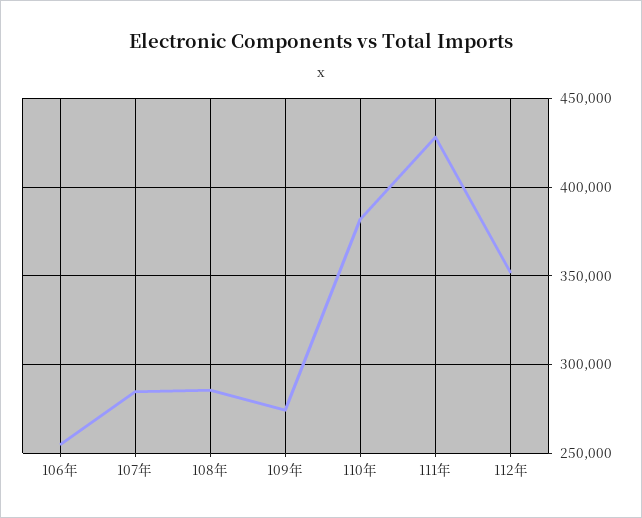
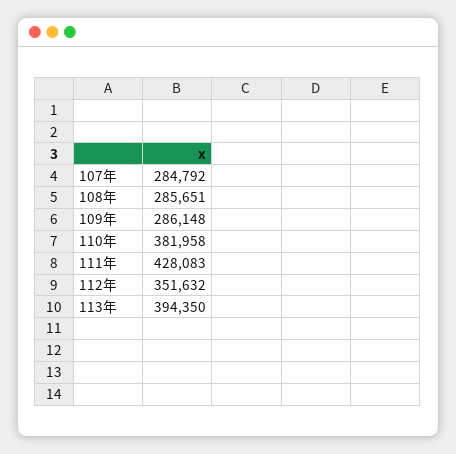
106年: 255000 -> none
109年: 275000 -> 286148
113年: none -> 394350

